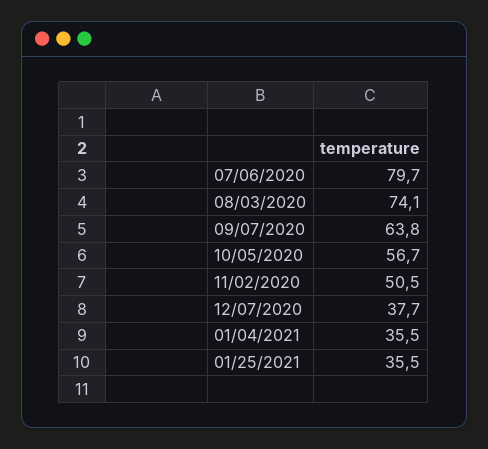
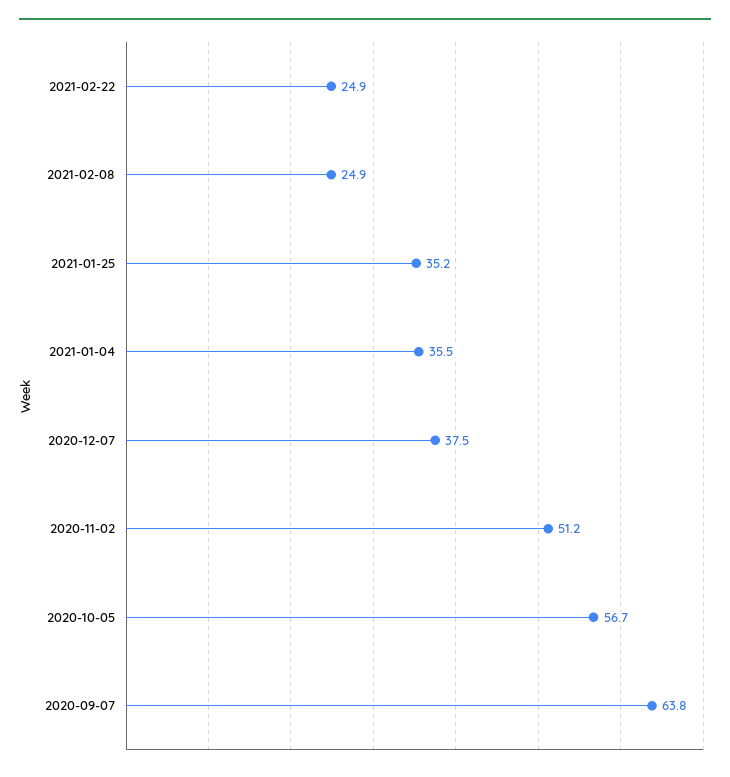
07/06/2020: 79.7 -> none
08/03/2020: 74.1 -> none
11/02/2020: 50.5 -> 51.2
12/07/2020: 37.7 -> 37.5
01/25/2021: 35.5 -> 35.2
2021-02-22: none -> 24.9
2021-02-08: none -> 24.9

